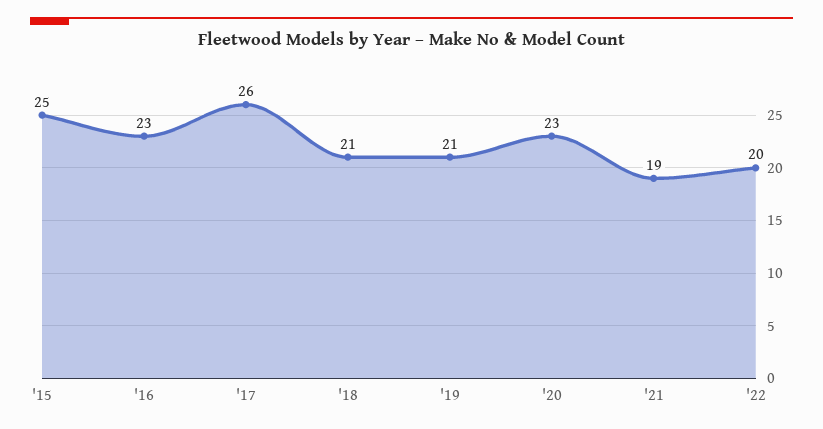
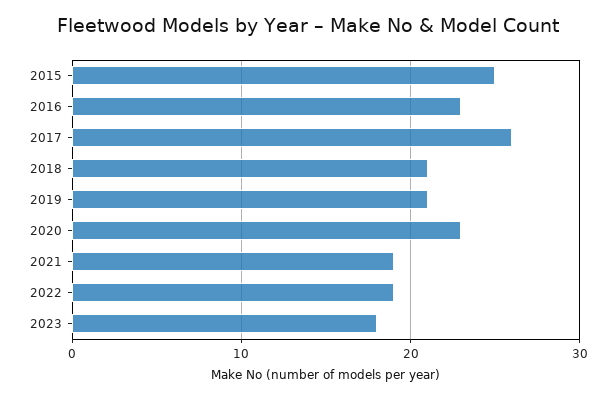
'22: 20 -> 19
2023: none -> 18

